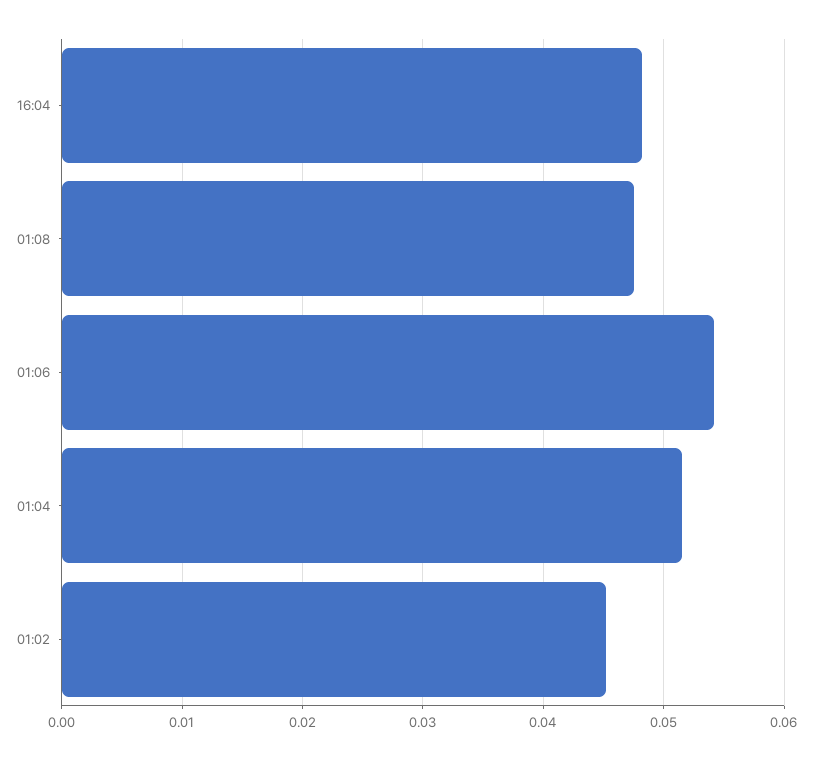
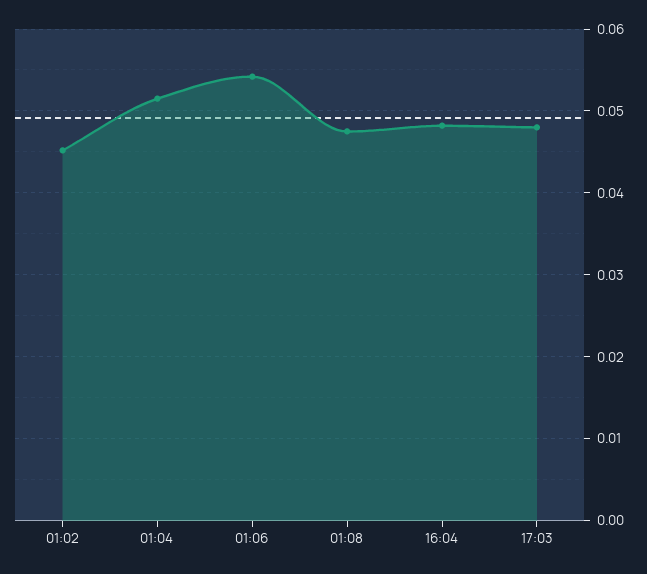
17:03: none -> 0.048

